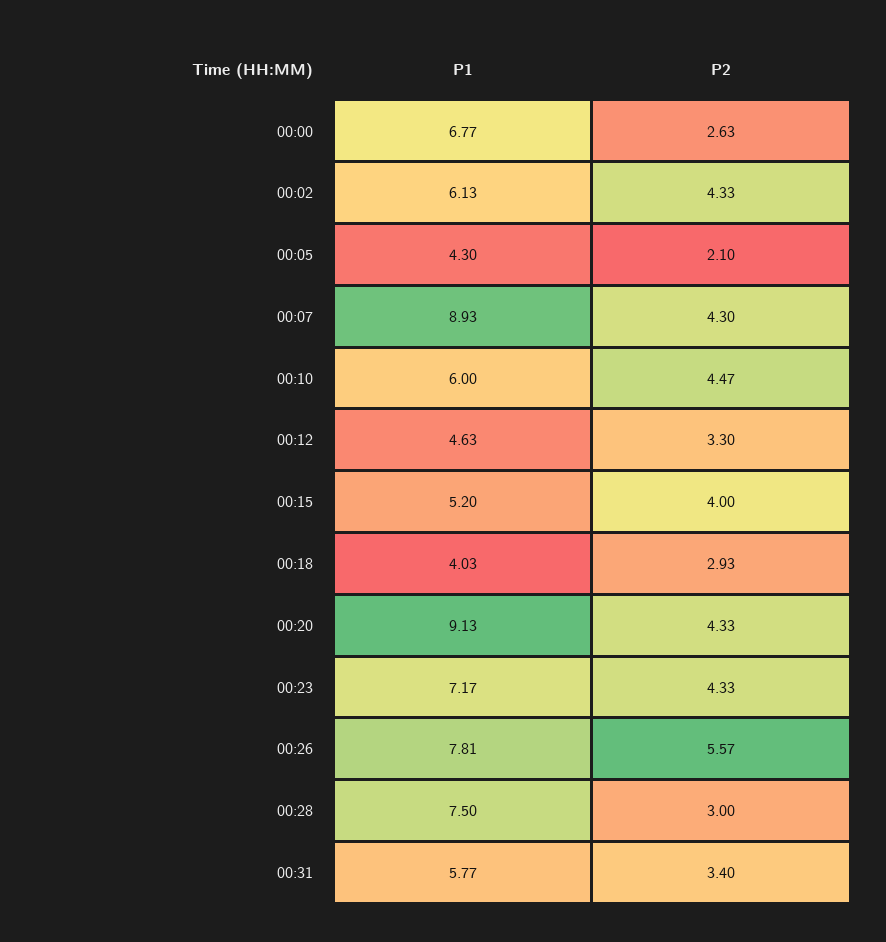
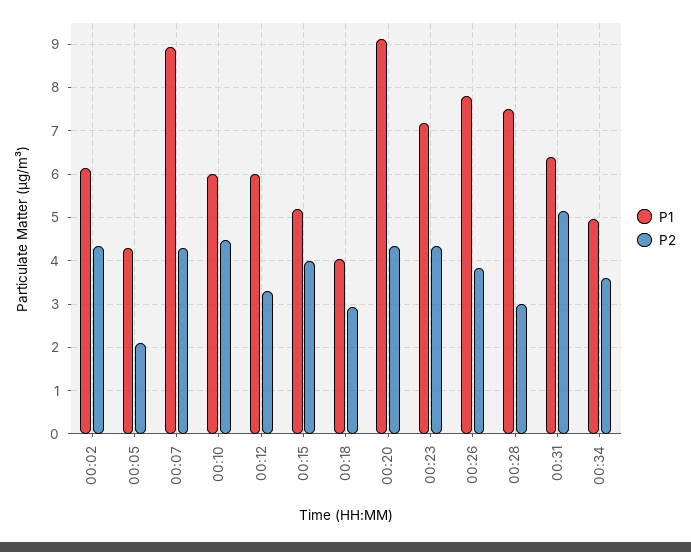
P1, 00:00: 6.77 -> none
P2, 00:00: 2.63 -> none
P1, 00:12: 4.63 -> 6
P2, 00:26: 5.57 -> 3.8
P1, 00:31: 5.77 -> 6.4
P2, 00:31: 3.4 -> 5.2
P1, 00:34: none -> 5
P2, 00:34: none -> 3.6

